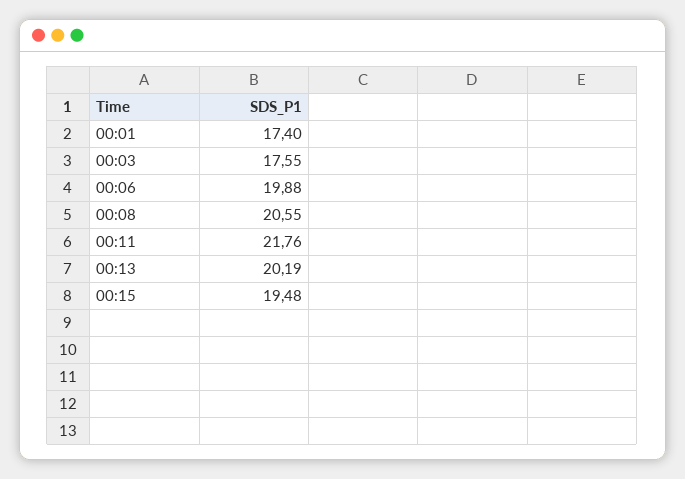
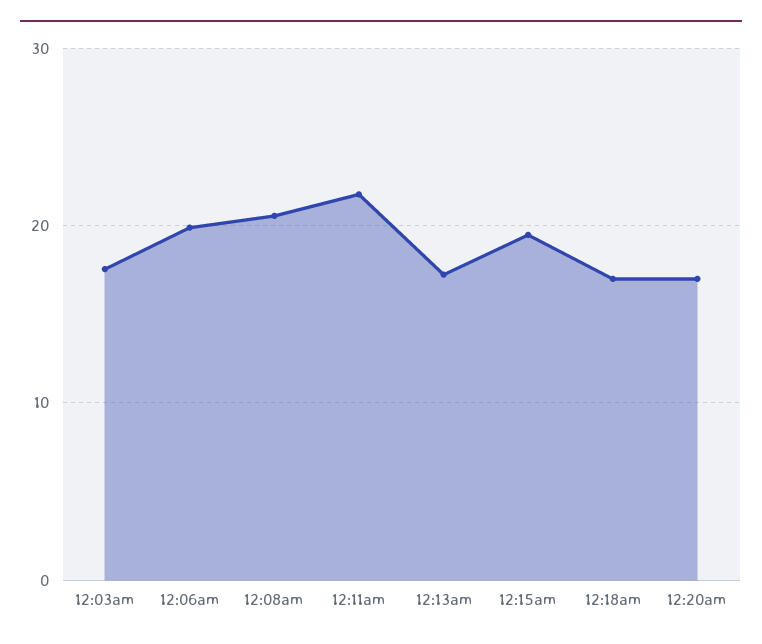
00:01: 17.4 -> none
00:13: 20.19 -> 17
12:18am: none -> 17
12:20am: none -> 17

